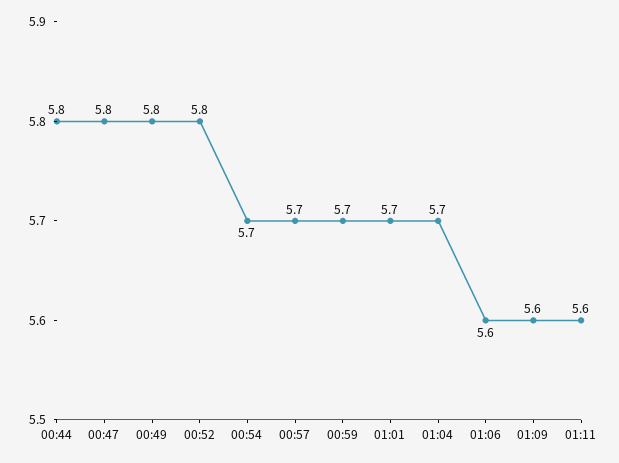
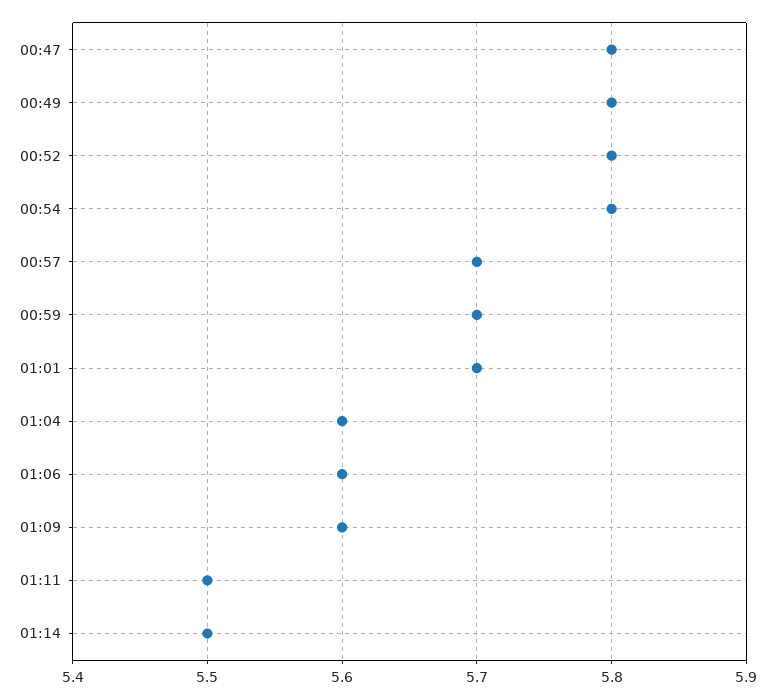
00:44: 5.8 -> none
00:54: 5.7 -> 5.8
01:04: 5.7 -> 5.6
01:11: 5.6 -> 5.5
01:14: none -> 5.5

